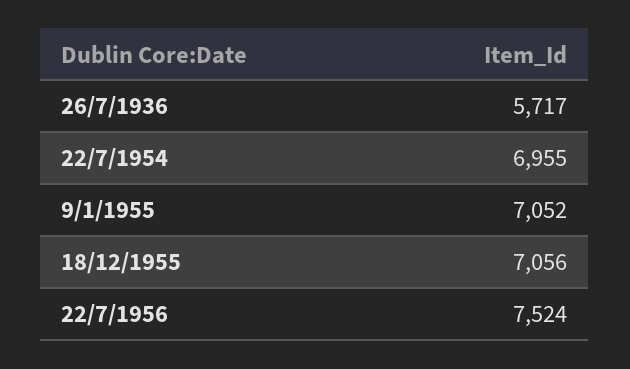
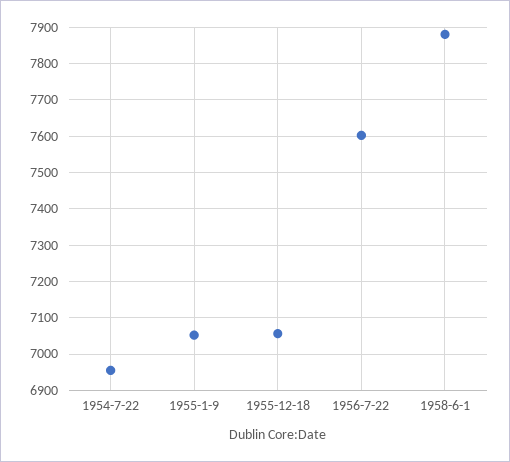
26/7/1936: 5717 -> none
22/7/1956: 7524 -> 7600
1958-6-1: none -> 7880

